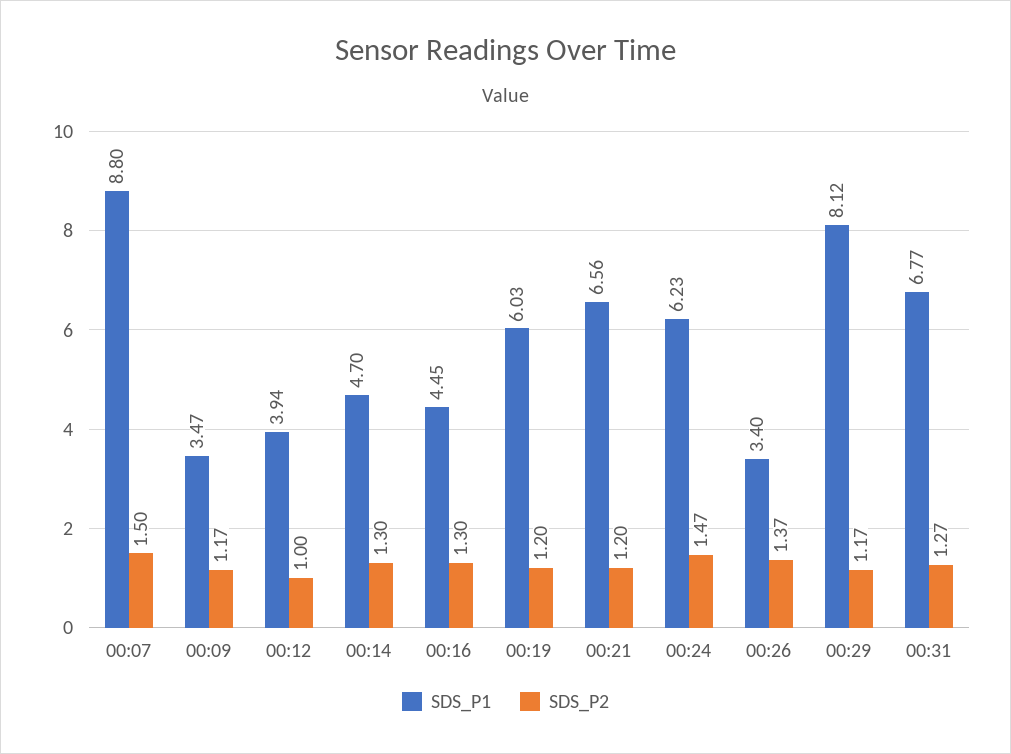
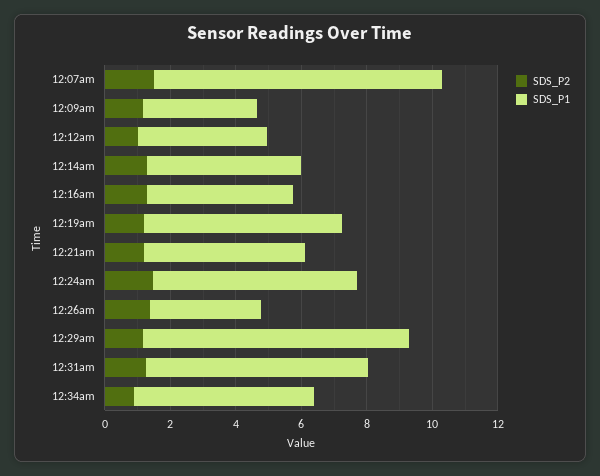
SDS_P1, 00:21: 6.56 -> 5
SDS_P2, 12:34am: none -> 1
SDS_P1, 12:34am: none -> 5.5

